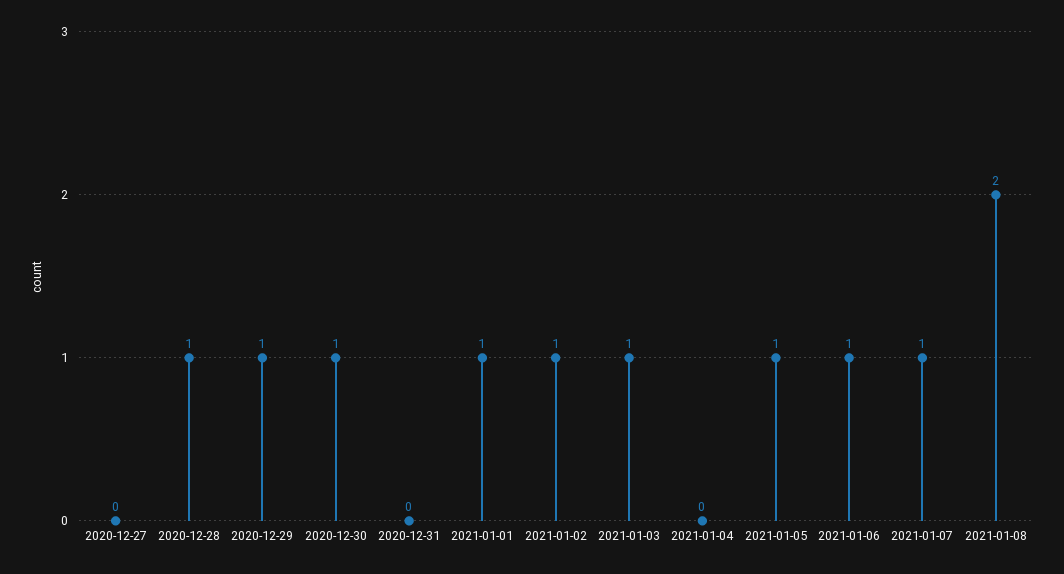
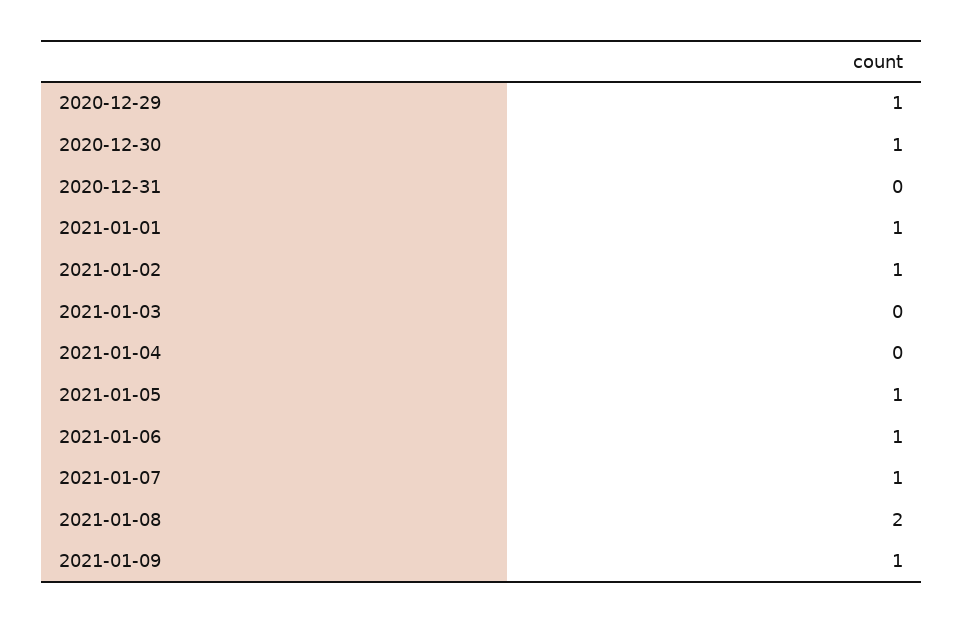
2020-12-27: 0 -> none
2020-12-28: 1 -> none
2021-01-03: 1 -> 0
2021-01-09: none -> 1

